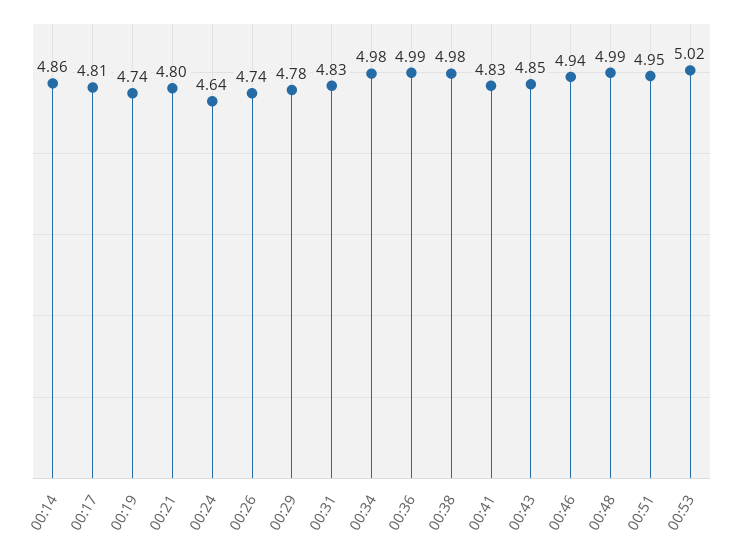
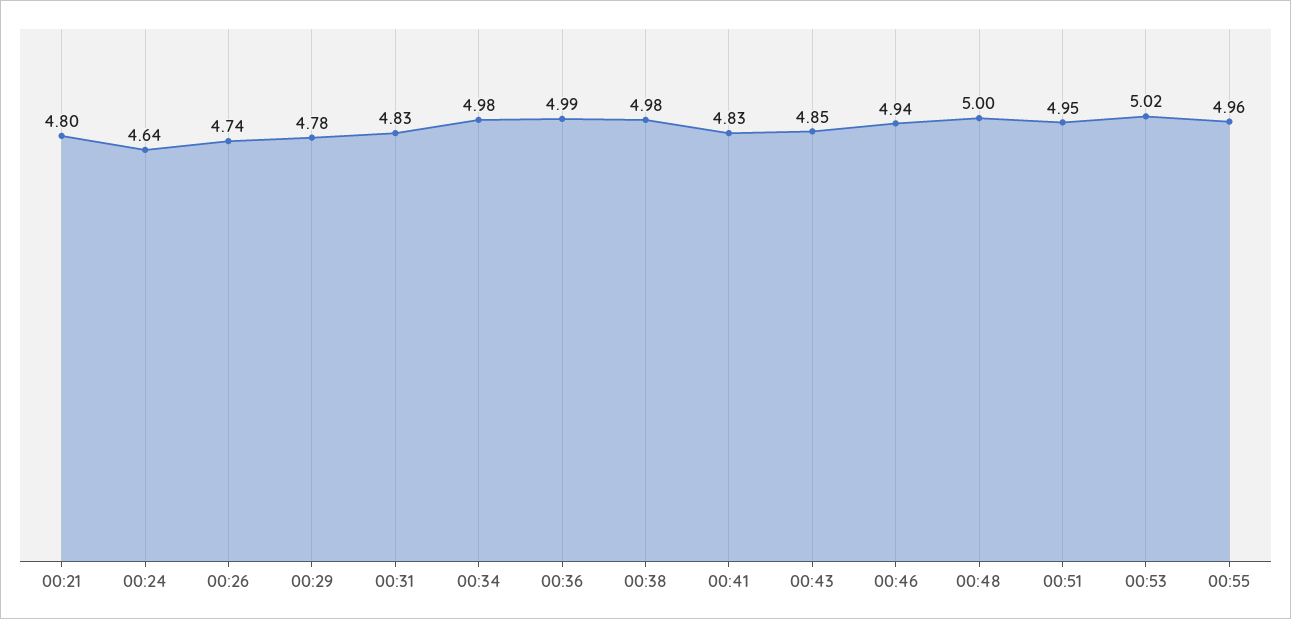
00:14: 4.86 -> none
00:17: 4.81 -> none
00:19: 4.74 -> none
00:48: 4.99 -> 5
00:55: none -> 4.96

